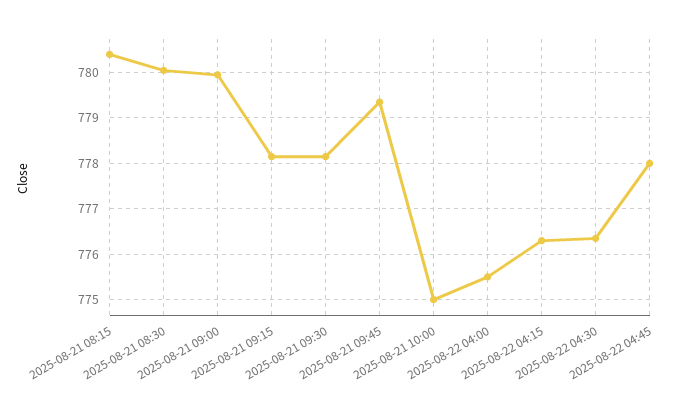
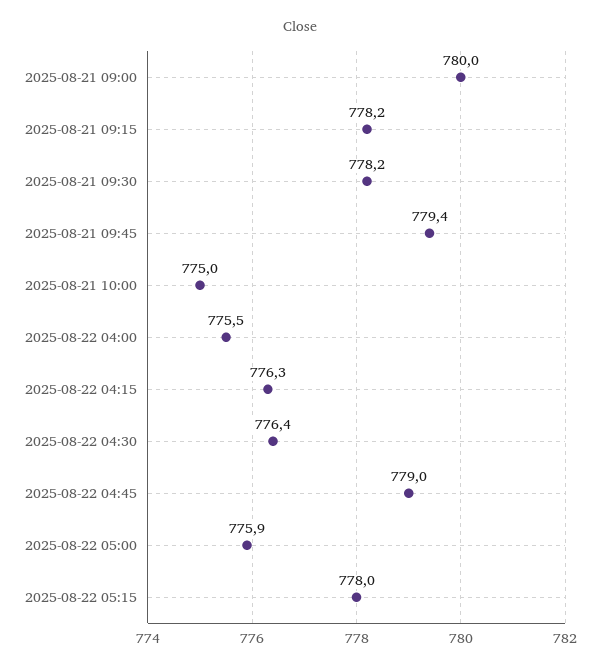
2025-08-21 08:15: 780.4 -> none
2025-08-21 08:30: 780 -> none
2025-08-22 04:45: 778 -> 779
2025-08-22 05:00: none -> 775.9
2025-08-22 05:15: none -> 778

